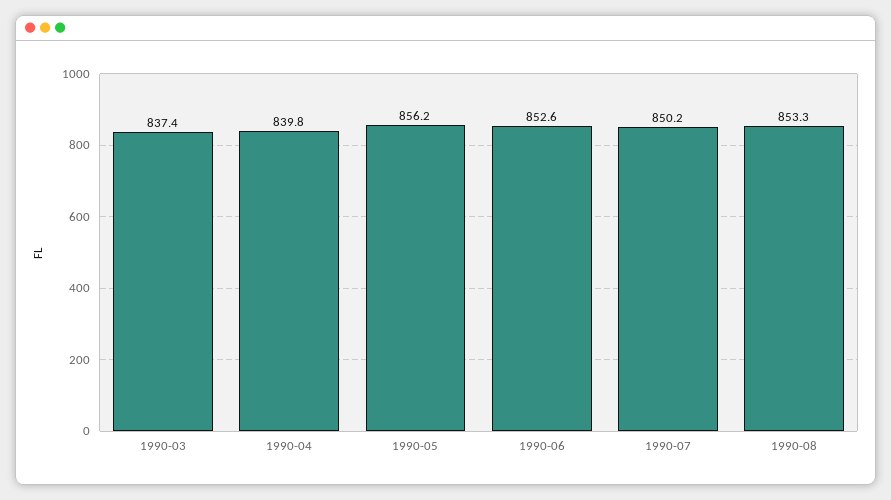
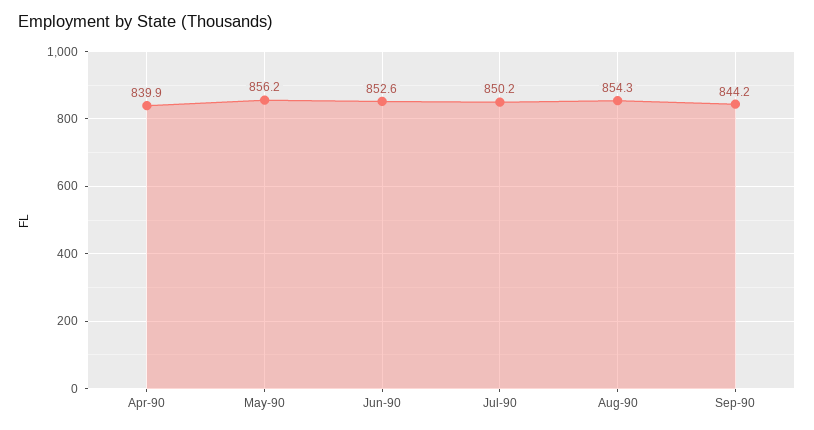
1990-03: 837.4 -> none
1990-04: 839.8 -> 839.9
1990-08: 853.3 -> 854.3
Sep-90: none -> 844.2

